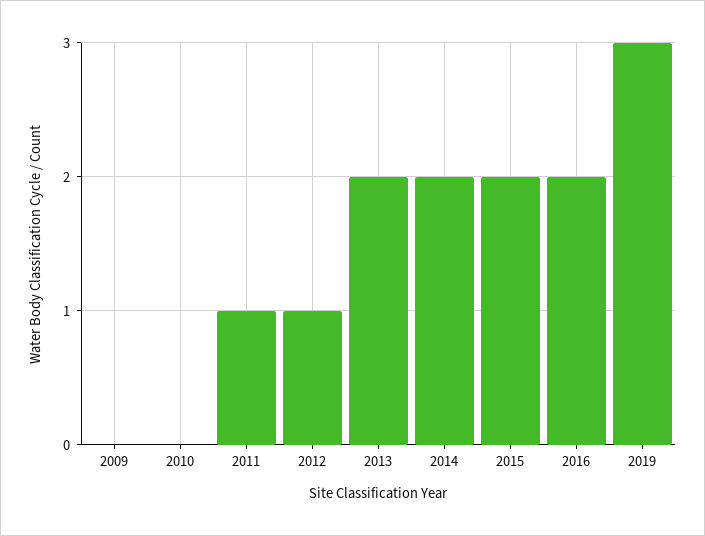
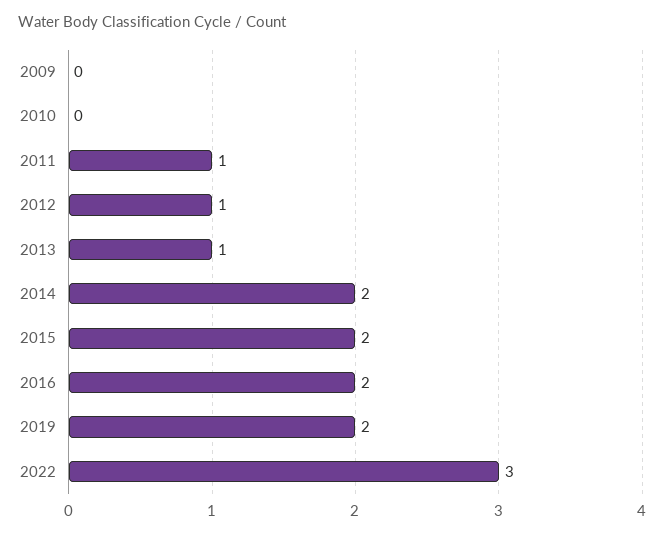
2013: 2 -> 1
2019: 3 -> 2
2022: none -> 3

